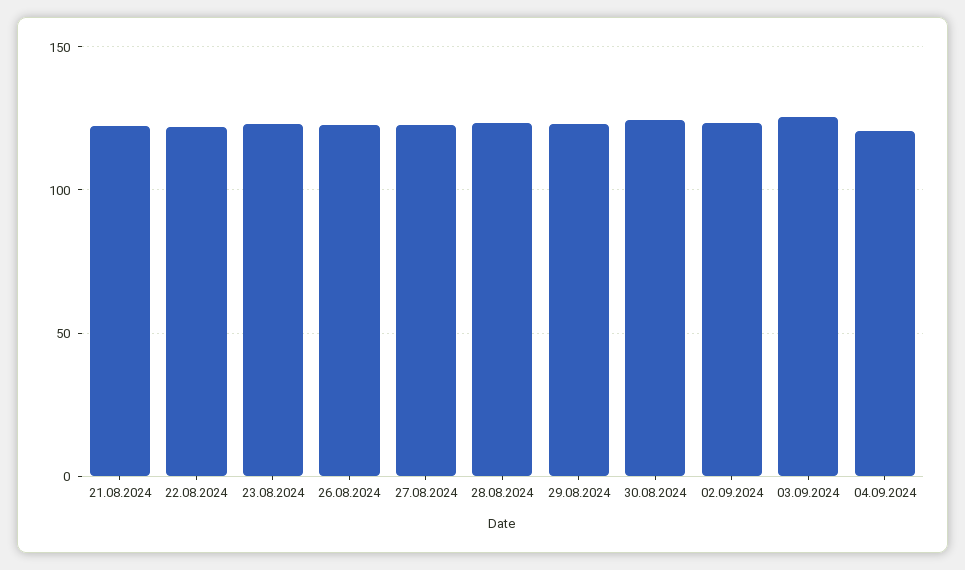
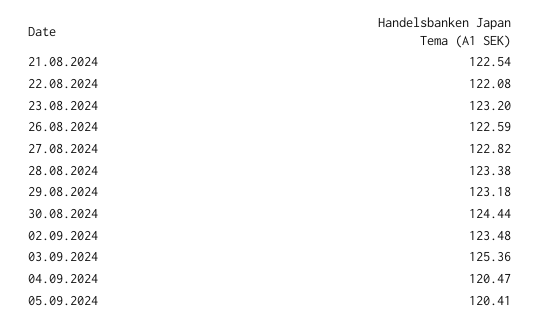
05.09.2024: none -> 120.41

